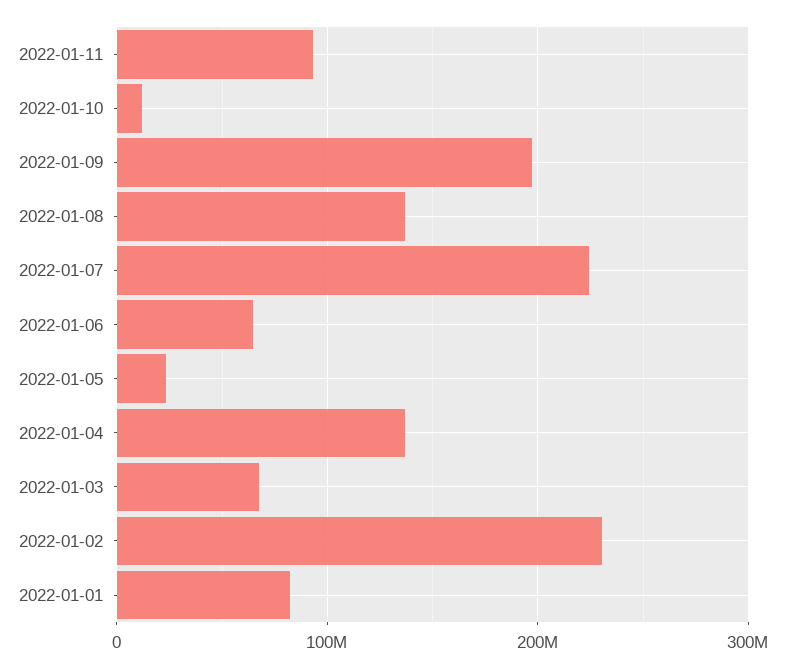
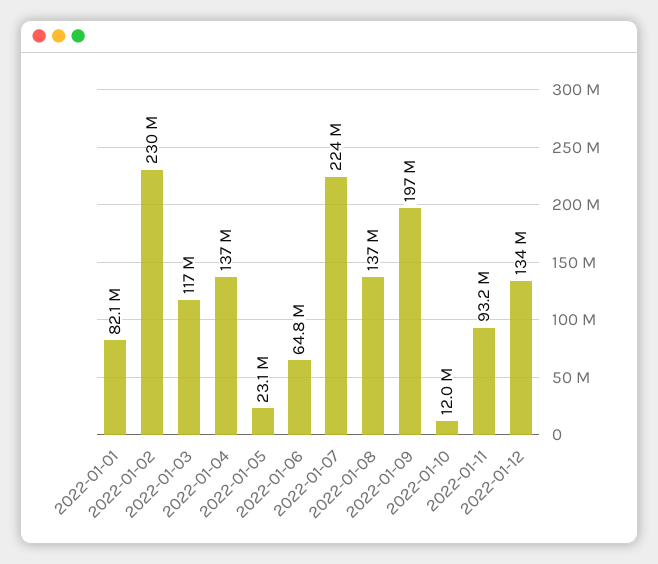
2022-01-03: 70000000 -> 117000000
2022-01-12: none -> 134000000

